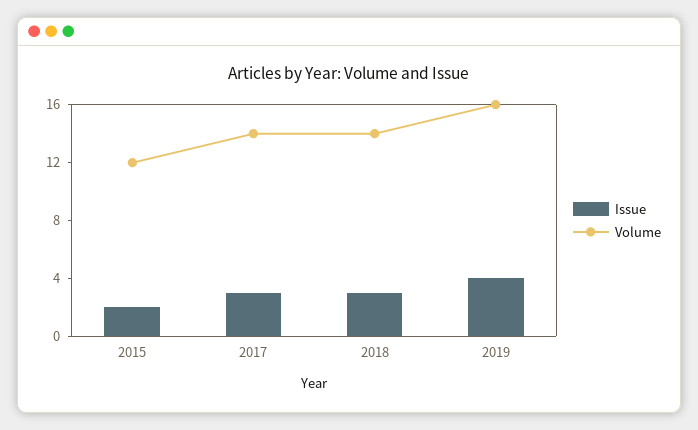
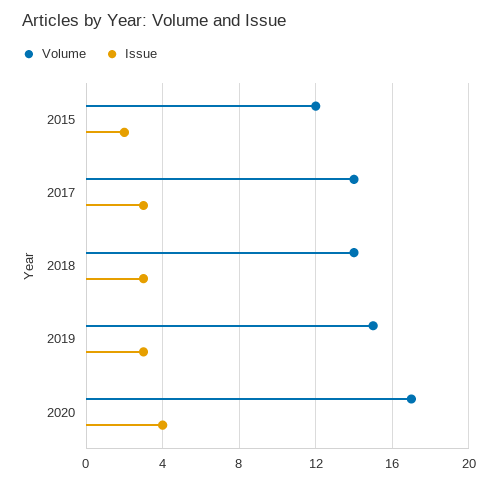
Issue, 2019: 4 -> 3
Volume, 2019: 16 -> 15
Volume, 2020: none -> 17
Issue, 2020: none -> 4

